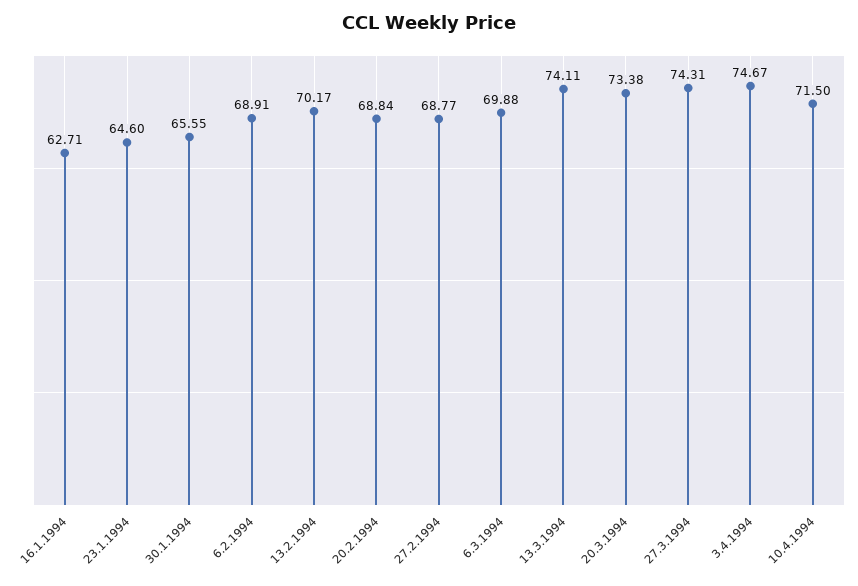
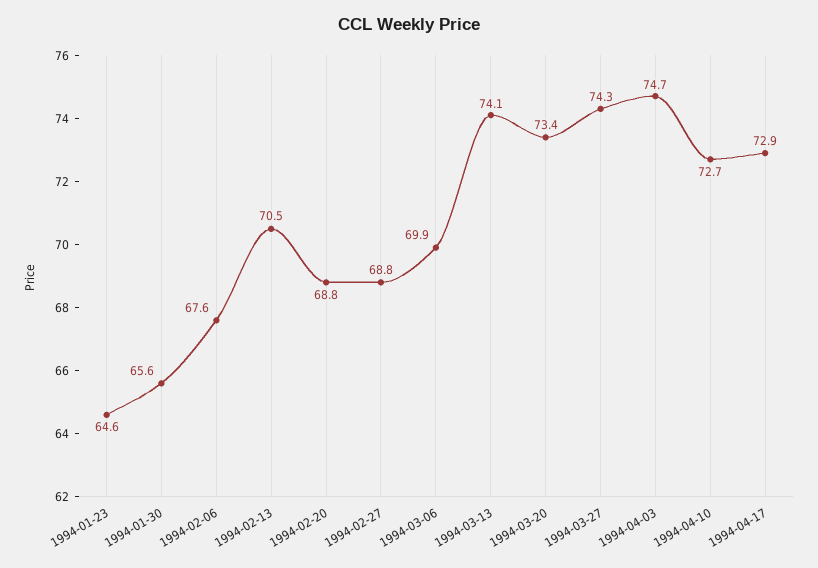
16.1.1994: 62.71 -> none
6.2.1994: 68.91 -> 67.6
13.2.1994: 70.17 -> 70.5
10.4.1994: 71.5 -> 72.7
1994-04-17: none -> 72.9

